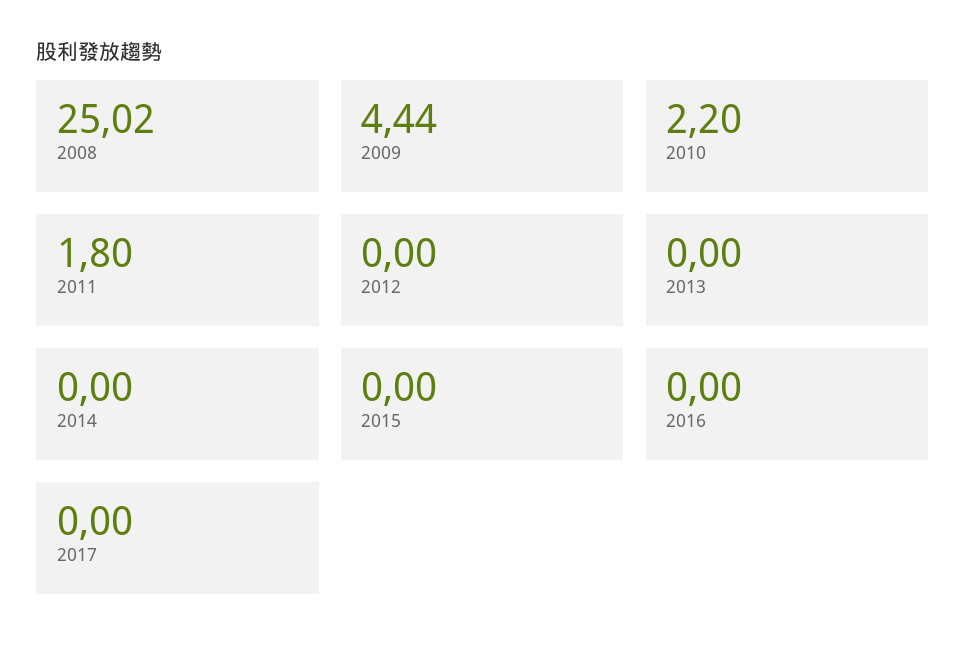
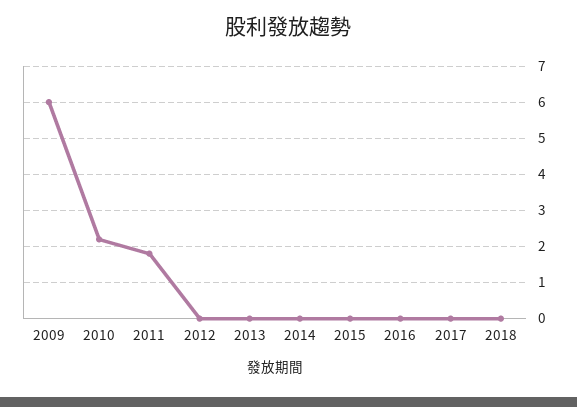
2008: 25.02 -> none
2009: 4.44 -> 6
2018: none -> 0

